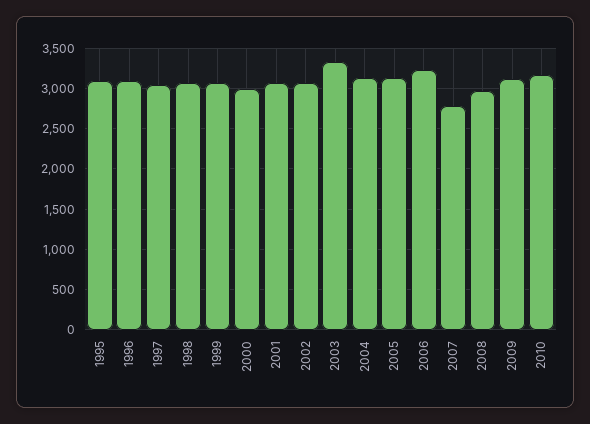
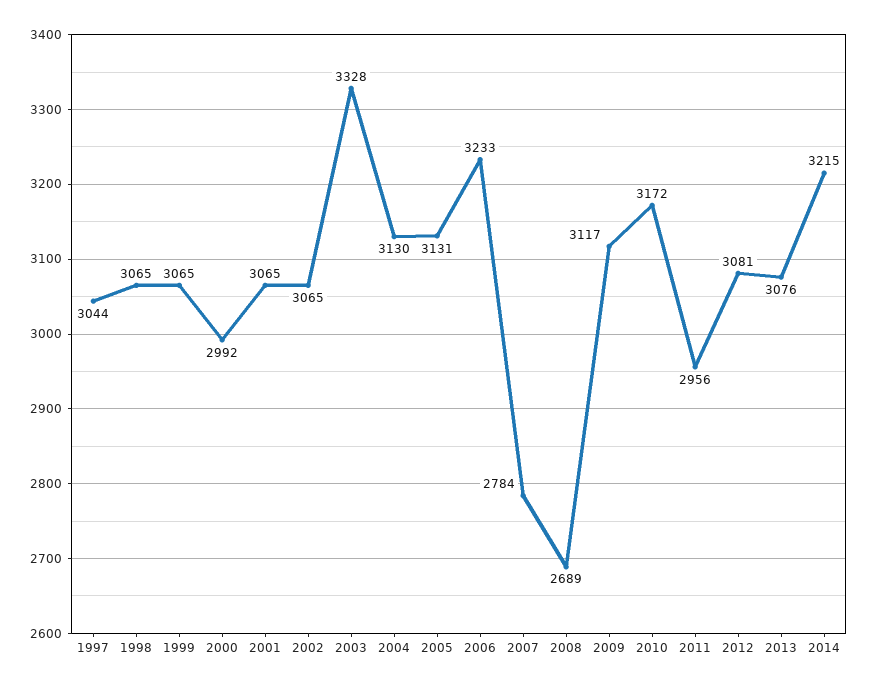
1995: 3100 -> none
1996: 3100 -> none
2008: 3000 -> 2689
2011: none -> 2956
2012: none -> 3081
2013: none -> 3076
2014: none -> 3215

